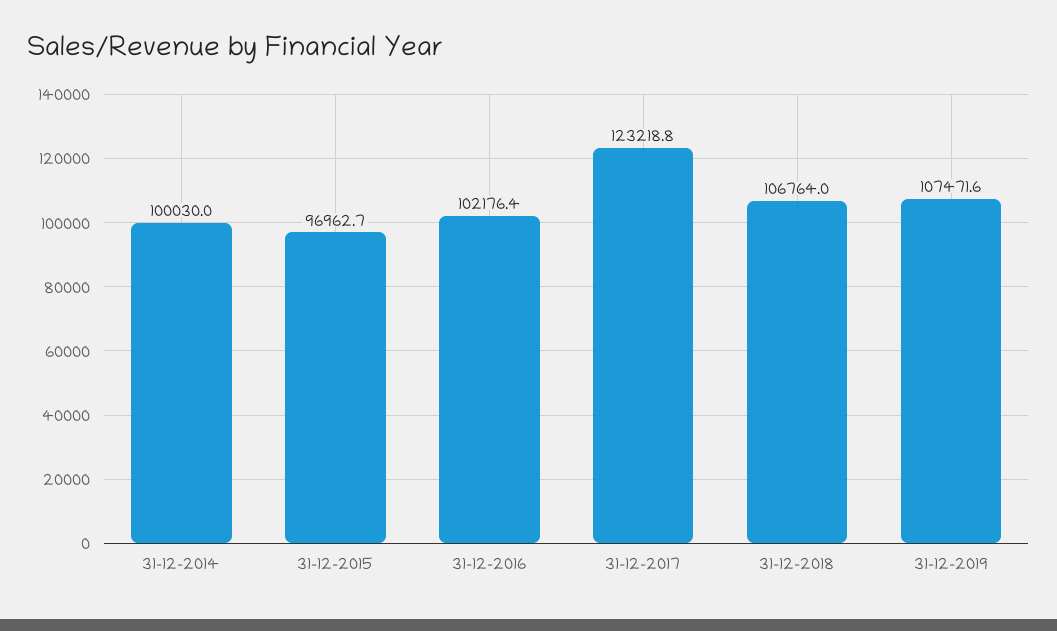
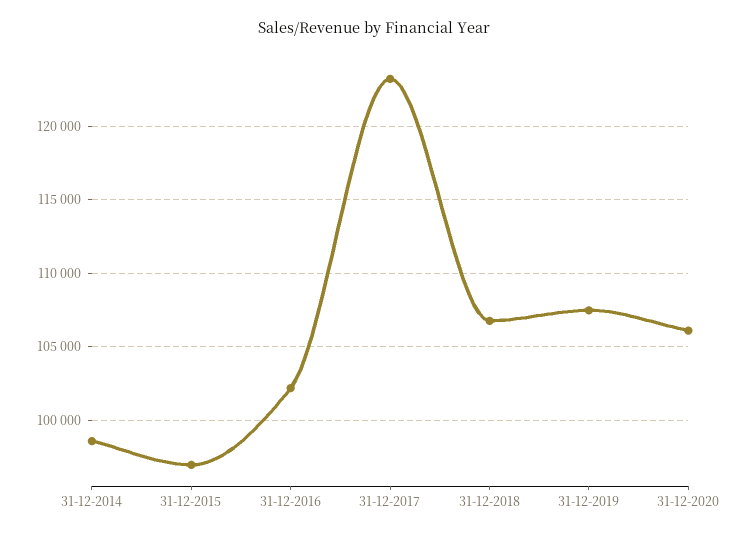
31-12-2014: 100030 -> 98500
31-12-2020: none -> 106000

